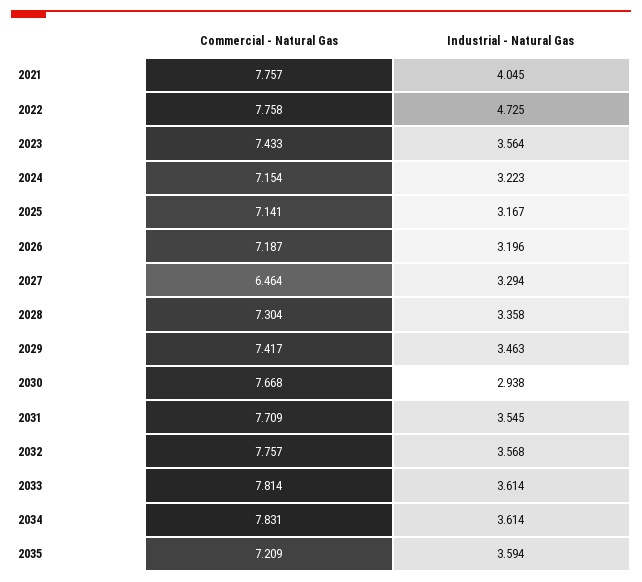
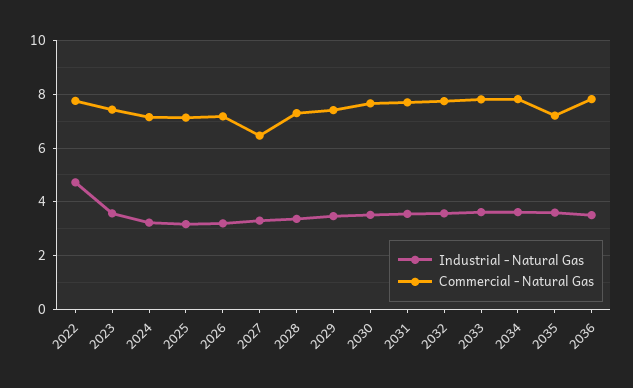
Commercial - Natural Gas, 2021: 7.757 -> none
Industrial - Natural Gas, 2021: 4.045 -> none
Industrial - Natural Gas, 2030: 2.938 -> 3.5
Industrial - Natural Gas, 2036: none -> 3.5
Commercial - Natural Gas, 2036: none -> 7.75

